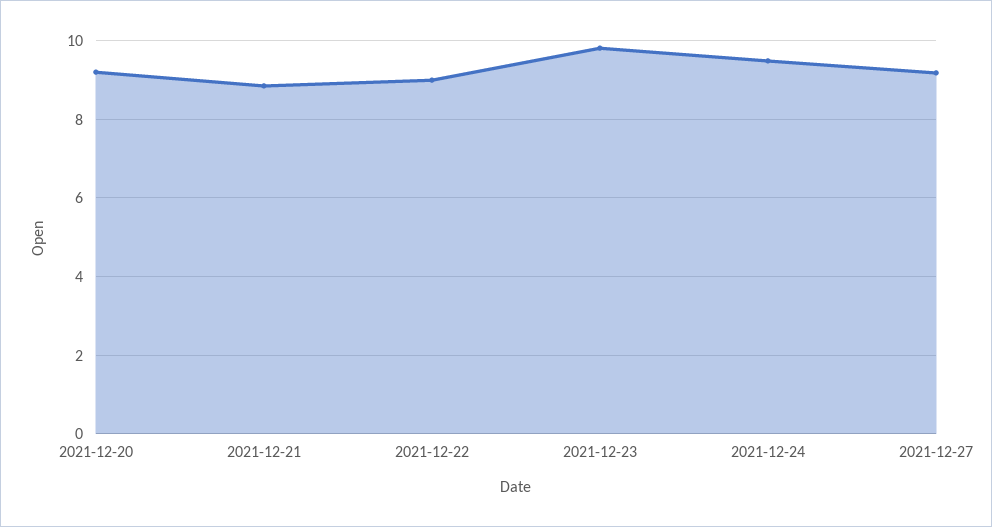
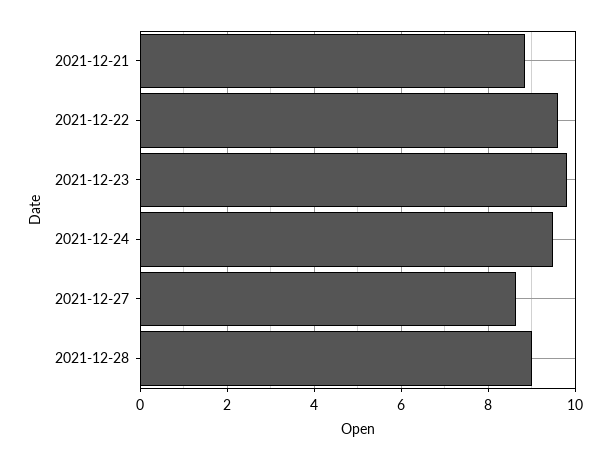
2021-12-20: 9.2 -> none
2021-12-22: 9 -> 9.6
2021-12-27: 9.2 -> 8.6
2021-12-28: none -> 9

